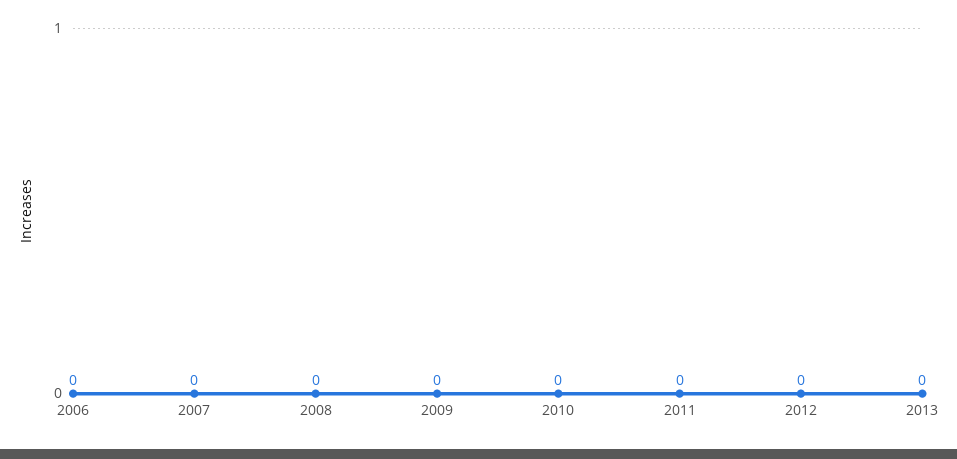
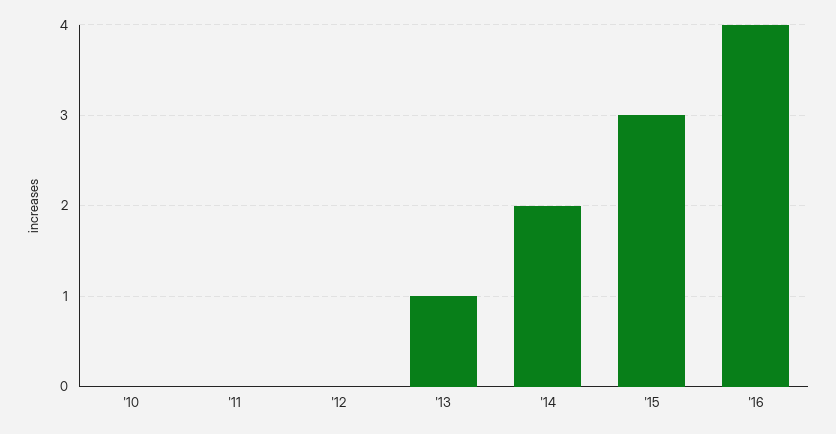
2006: 0 -> none
2007: 0 -> none
2008: 0 -> none
2009: 0 -> none
2013: 0 -> 1
'14: none -> 2
'15: none -> 3
'16: none -> 4

